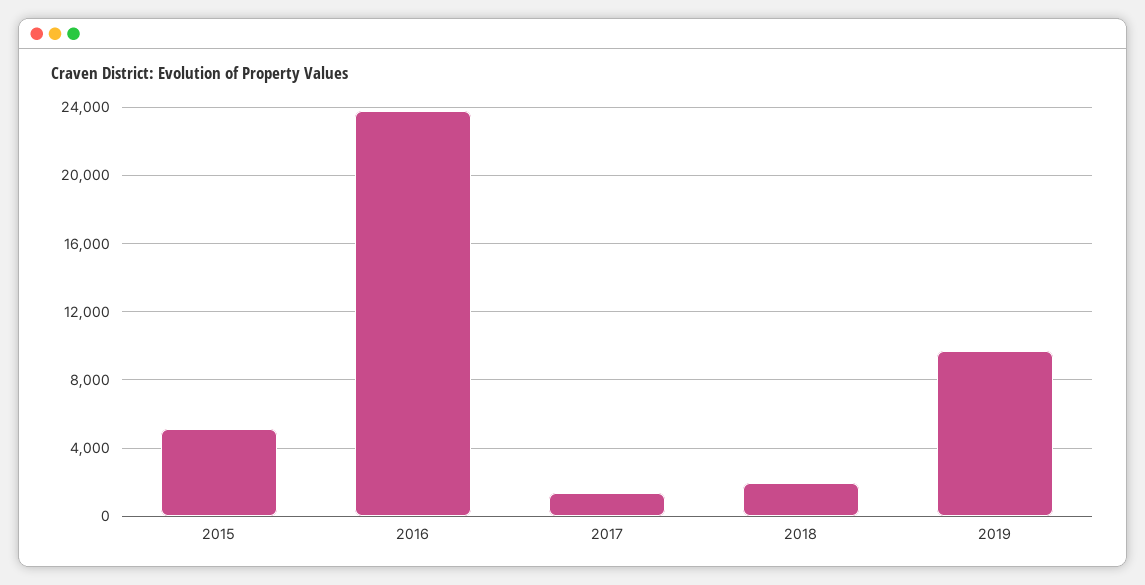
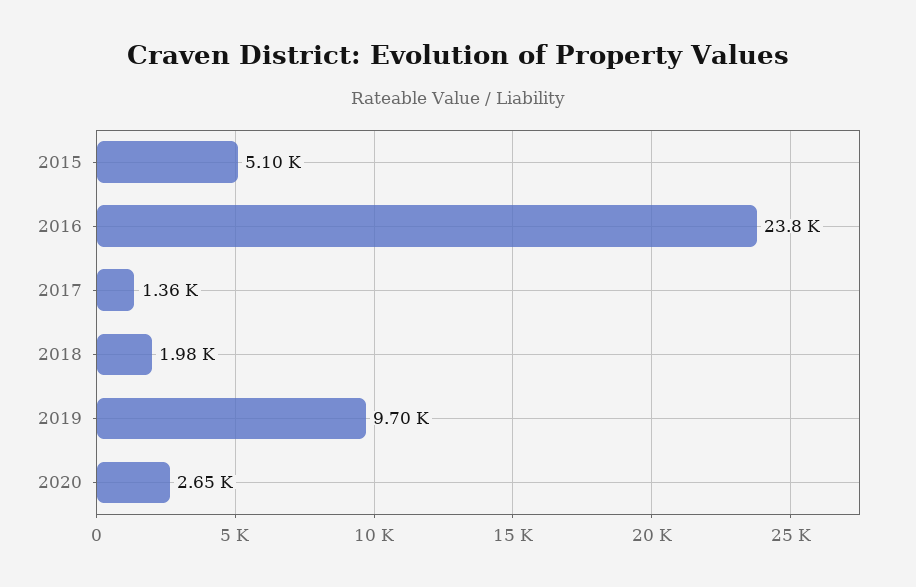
2020: none -> 2650

